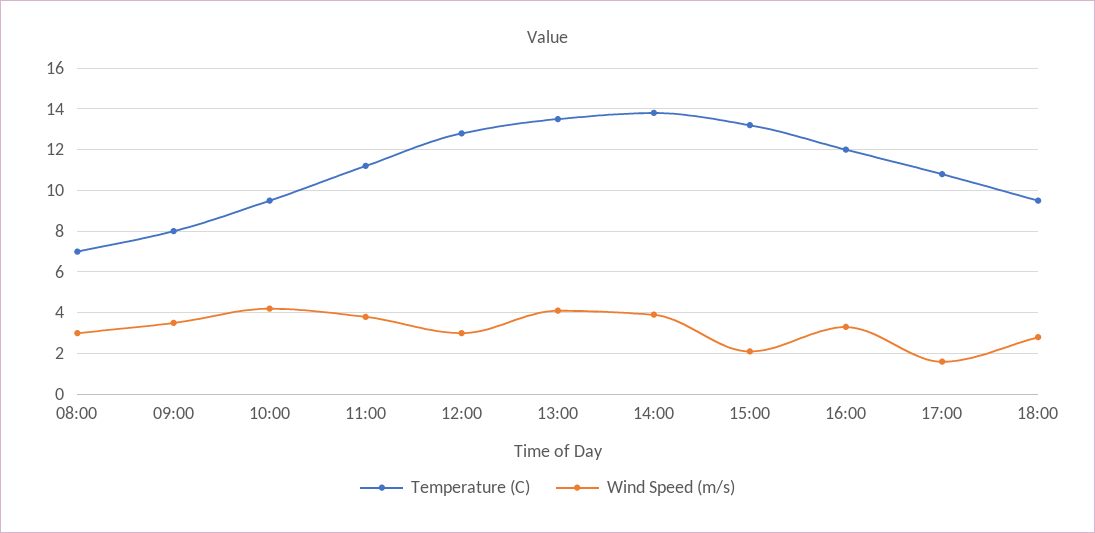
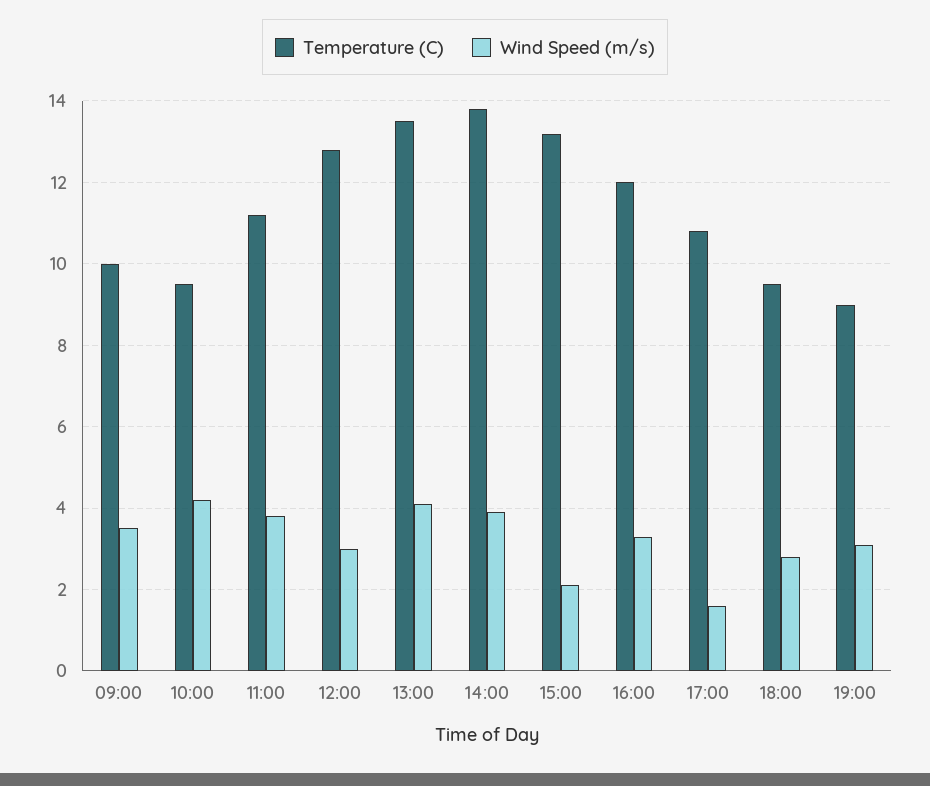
Temperature (C), 08:00: 7 -> none
Wind Speed (m/s), 08:00: 3 -> none
Temperature (C), 09:00: 8 -> 10
Temperature (C), 19:00: none -> 9
Wind Speed (m/s), 19:00: none -> 3

